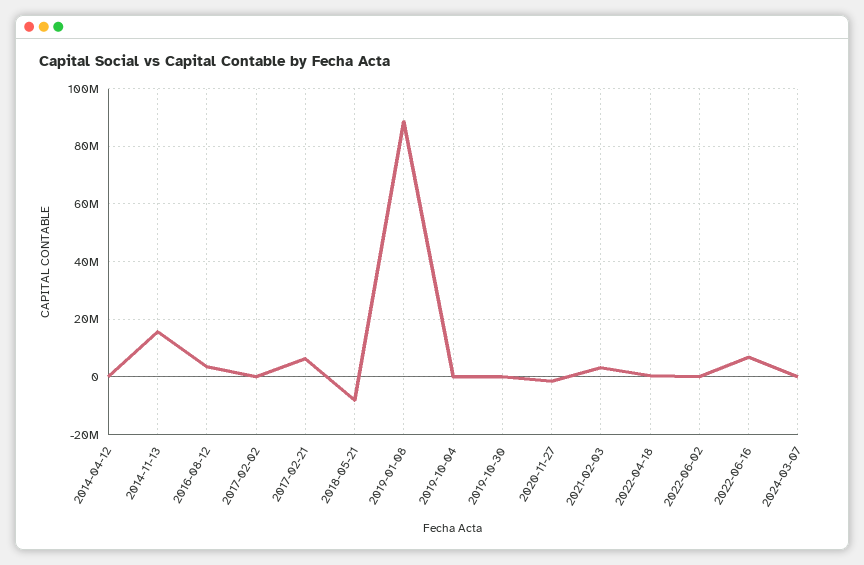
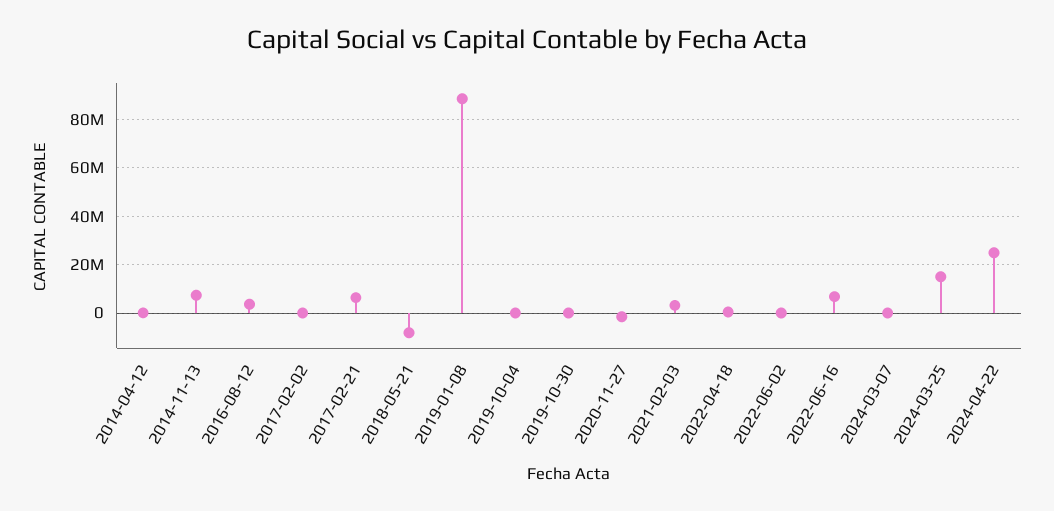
2014-11-13: 15000000 -> 7500000
2024-03-25: none -> 15000000
2024-04-22: none -> 25000000

